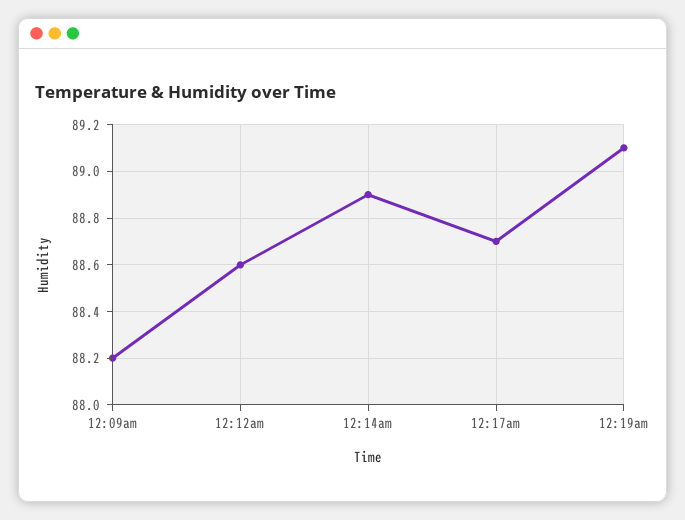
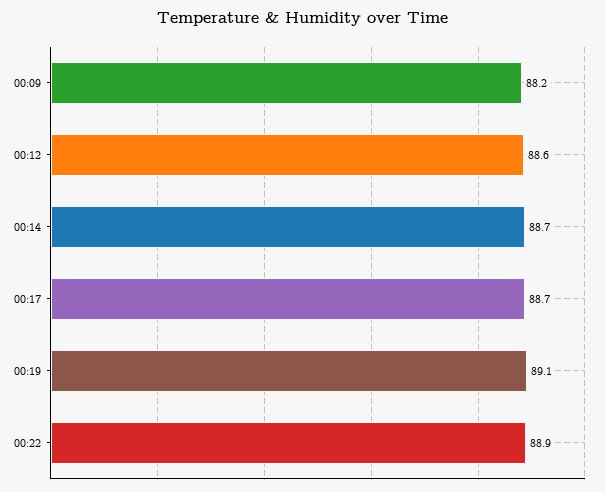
12:14am: 88.9 -> 88.7
00:22: none -> 88.9

